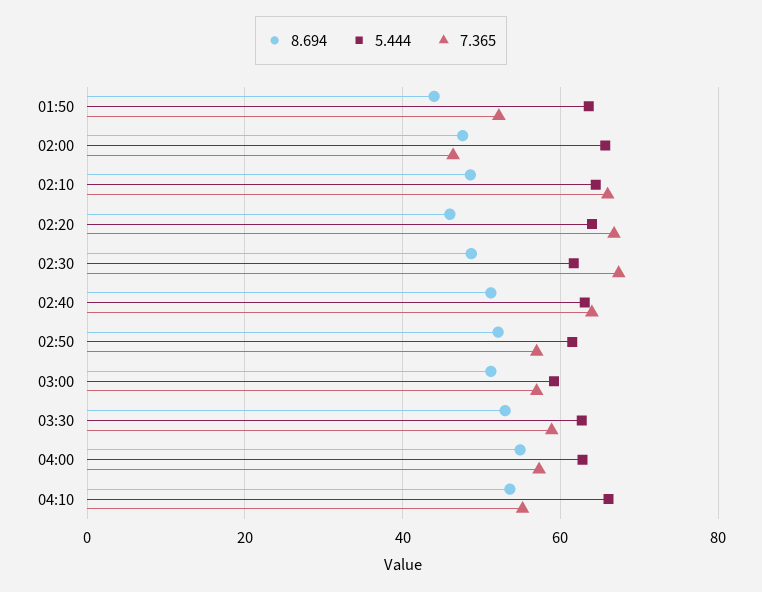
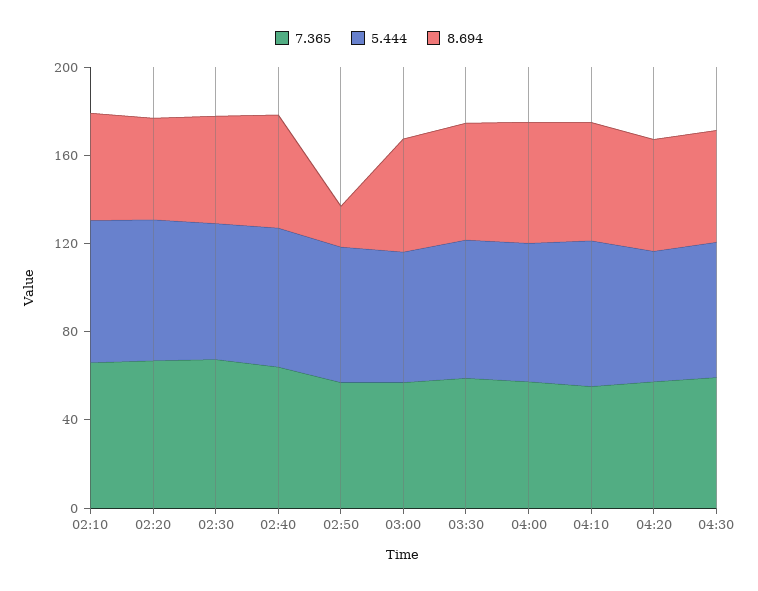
8.694, 01:50: 44 -> none
5.444, 01:50: 64 -> none
7.365, 01:50: 52 -> none
8.694, 02:00: 48 -> none
5.444, 02:00: 66 -> none
7.365, 02:00: 46 -> none
8.694, 02:50: 52 -> 20
7.365, 04:20: none -> 60
5.444, 04:20: none -> 60
8.694, 04:20: none -> 50
7.365, 04:30: none -> 60
5.444, 04:30: none -> 60
8.694, 04:30: none -> 50

